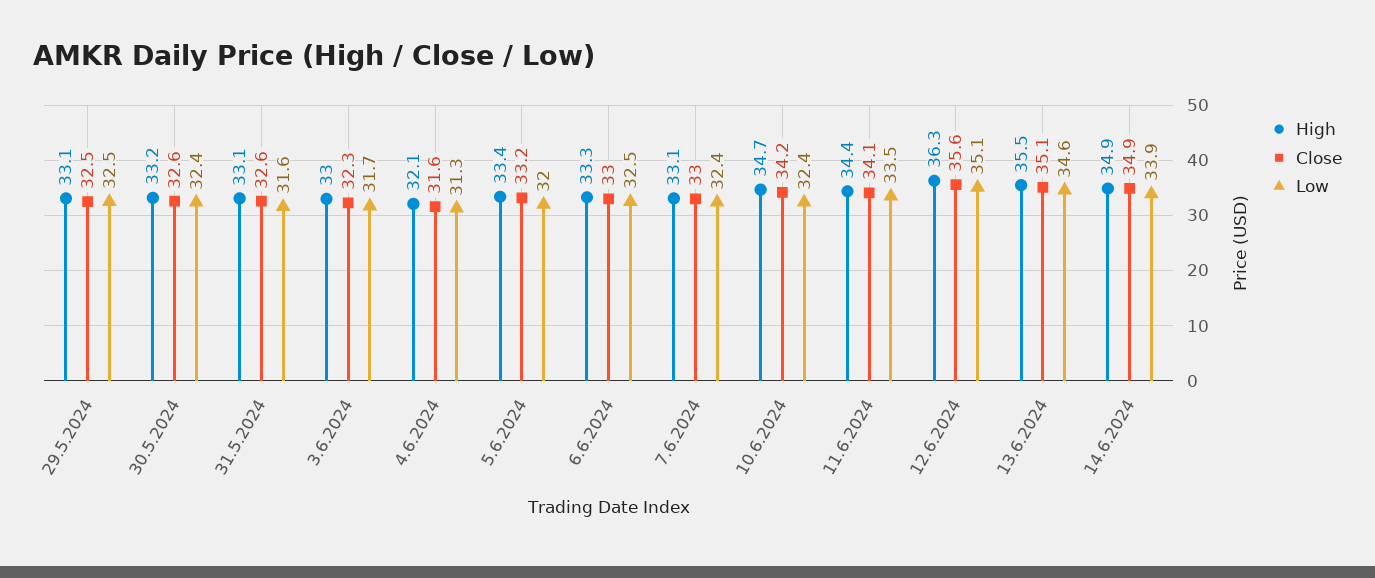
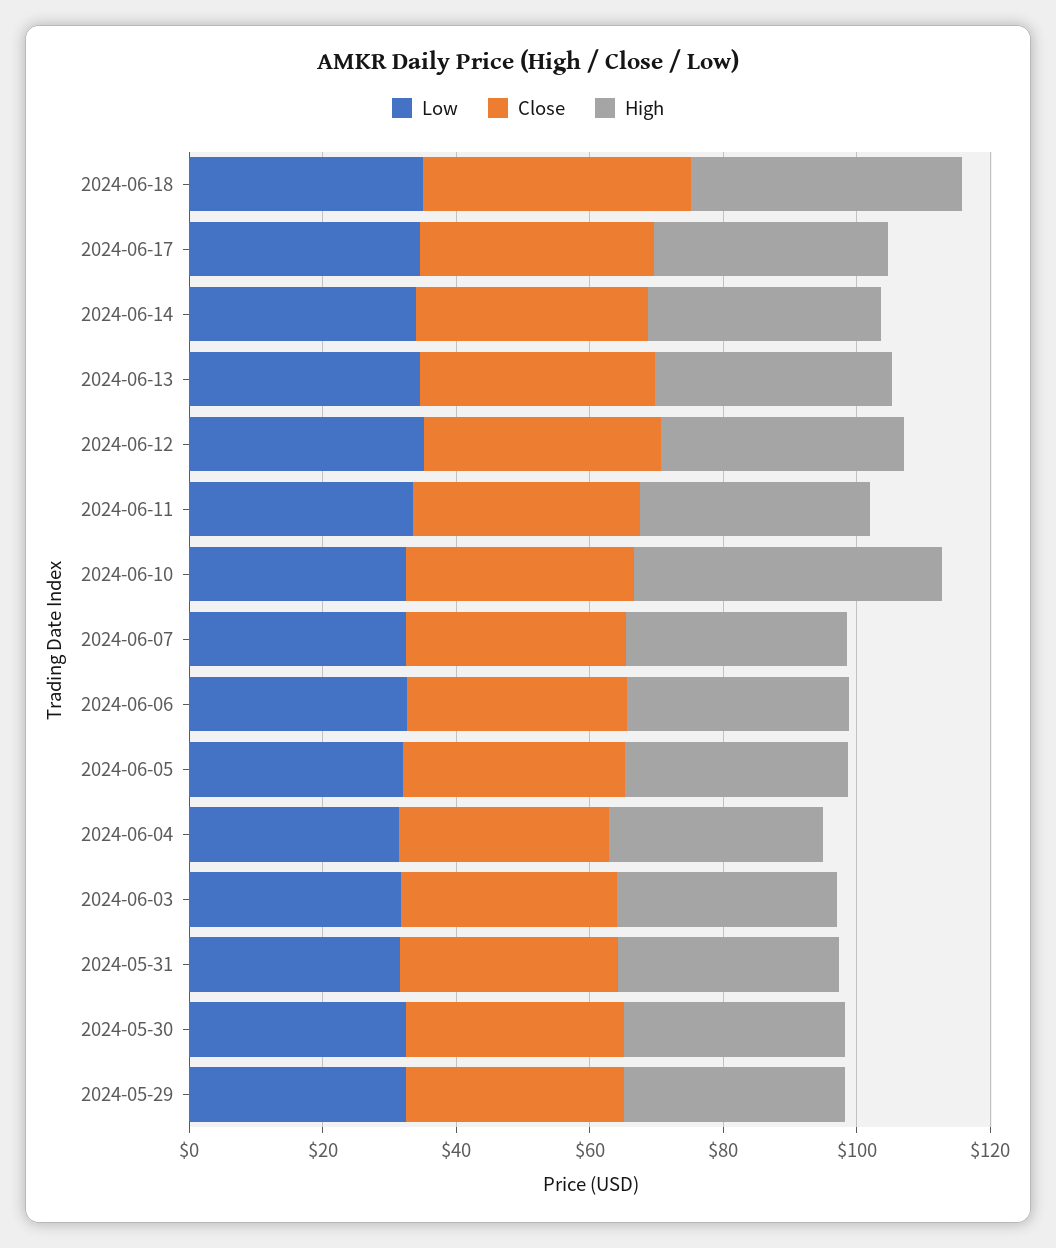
High, 10.6.2024: 34.7 -> 45
Low, 2024-06-18: none -> 35
Close, 2024-06-18: none -> 40
High, 2024-06-18: none -> 40
Low, 2024-06-17: none -> 35
Close, 2024-06-17: none -> 35
High, 2024-06-17: none -> 35

